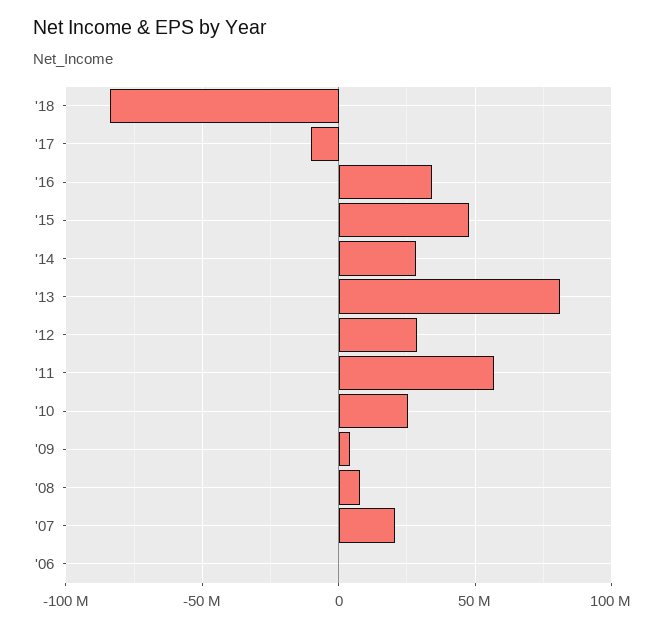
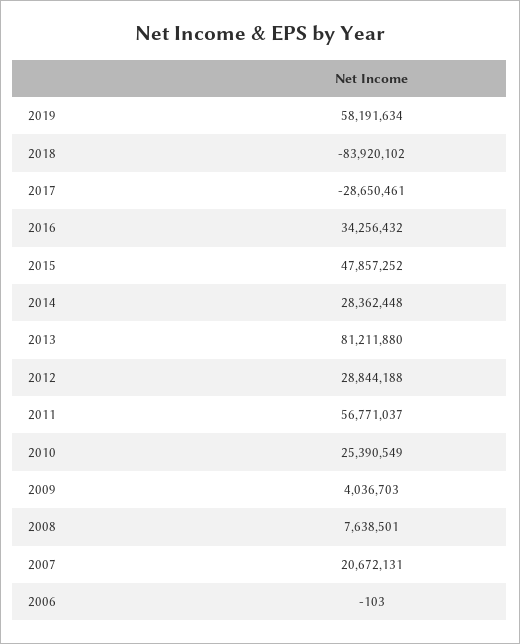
'17: -10000000 -> -28650461
2019: none -> 58191634

